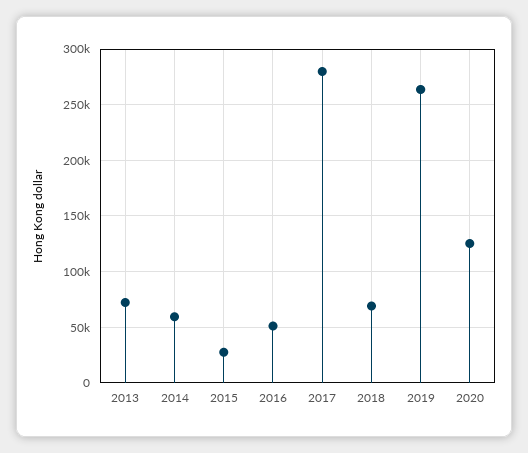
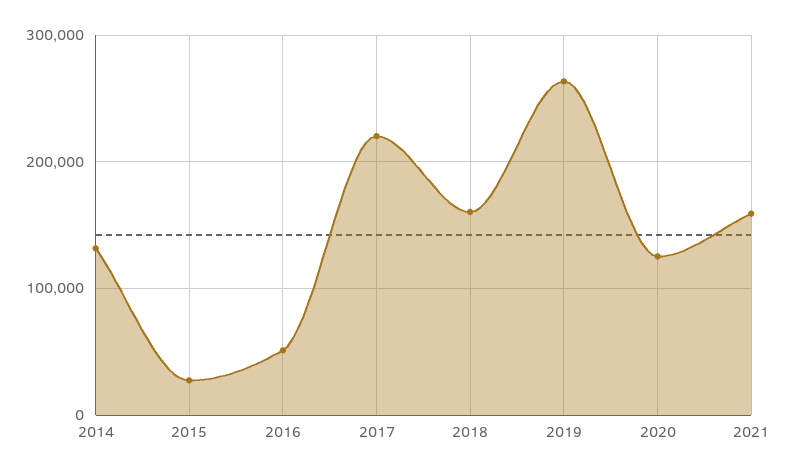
2013: 70000 -> none
2014: 60000 -> 130000
2017: 280000 -> 220000
2018: 70000 -> 160000
2021: none -> 160000

